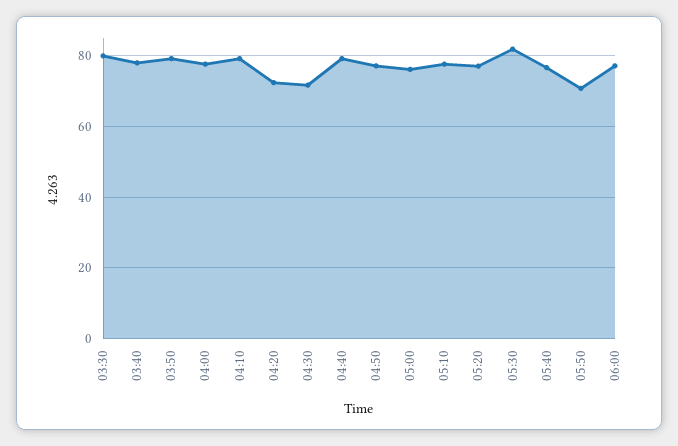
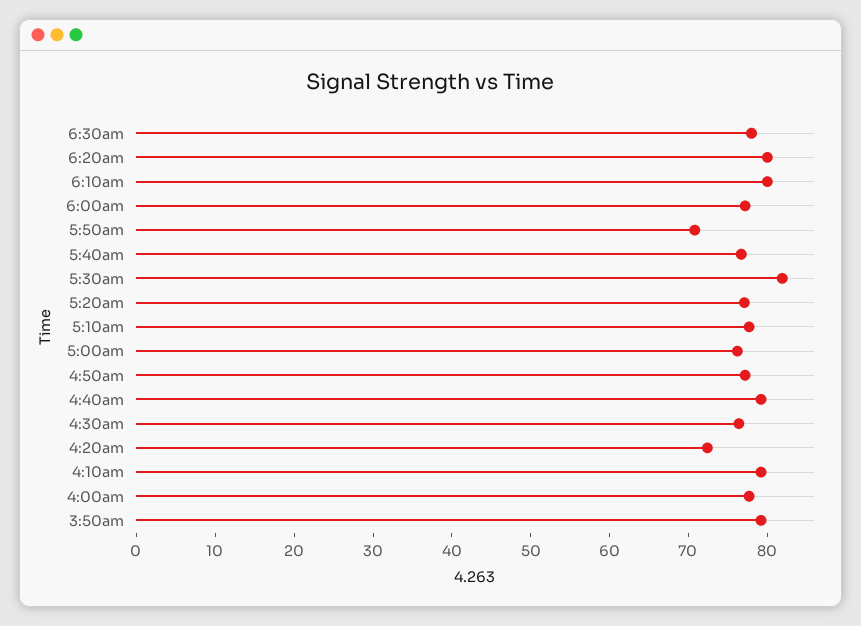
03:30: 80 -> none
03:40: 78 -> none
04:30: 72 -> 76
6:30am: none -> 78
6:20am: none -> 80
6:10am: none -> 80

